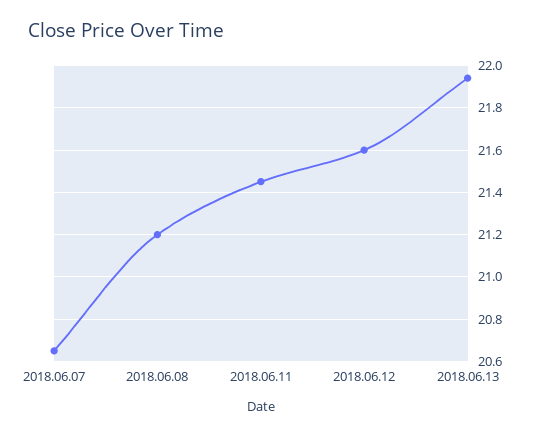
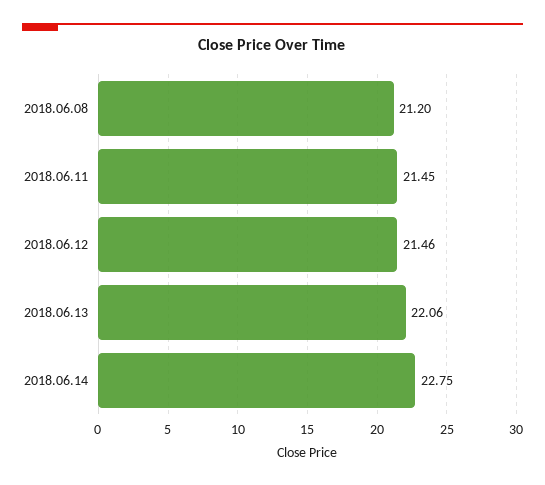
2018.06.07: 20.65 -> none
2018.06.12: 21.6 -> 21.46
2018.06.13: 21.95 -> 22.06
2018.06.14: none -> 22.75

